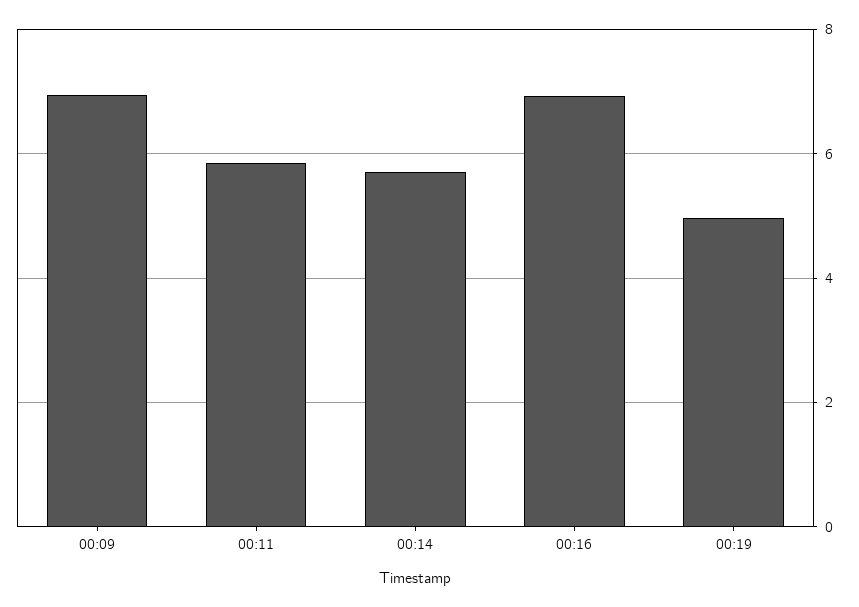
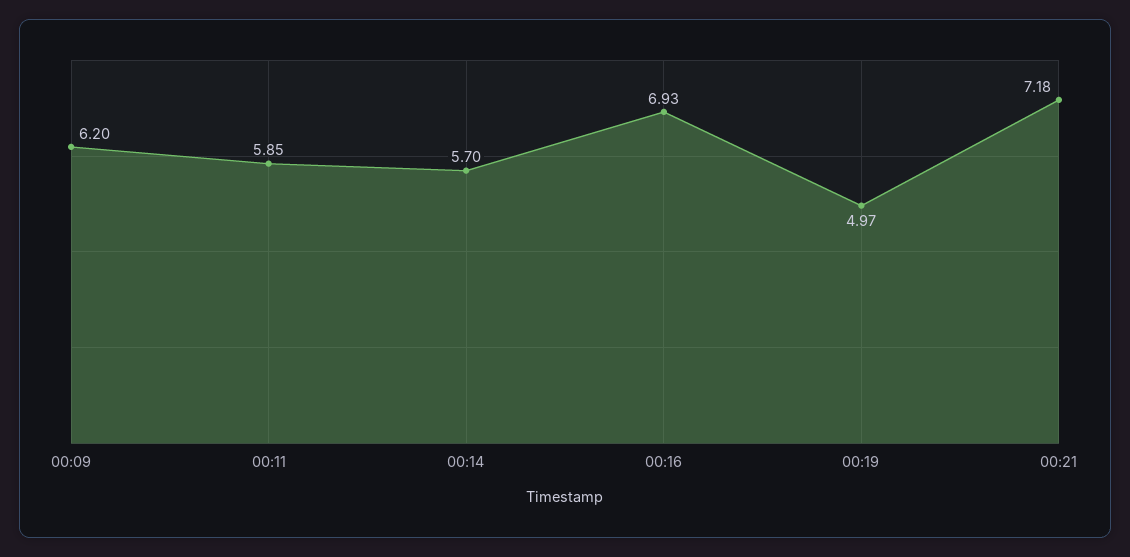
00:09: 7 -> 6.2
00:21: none -> 7.18

